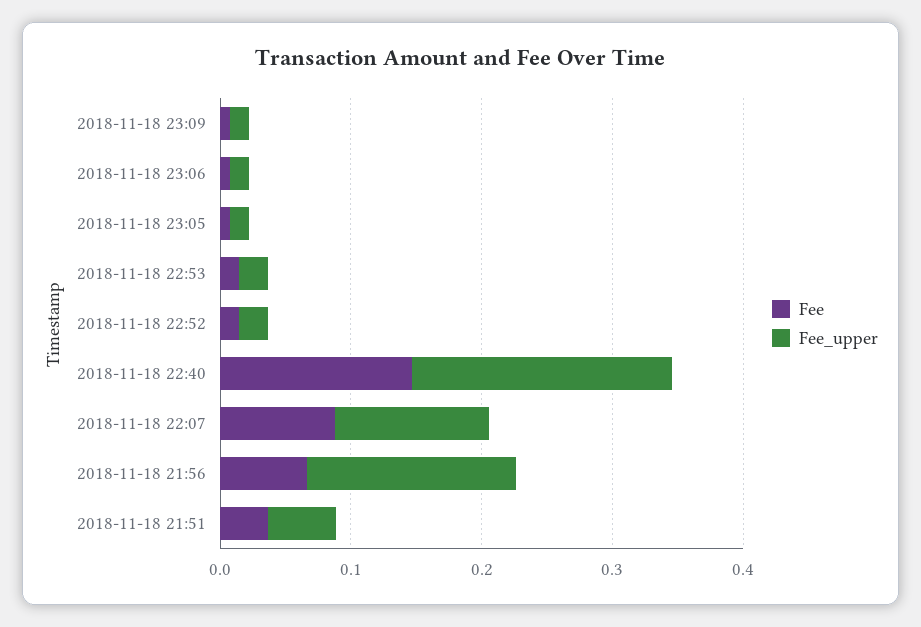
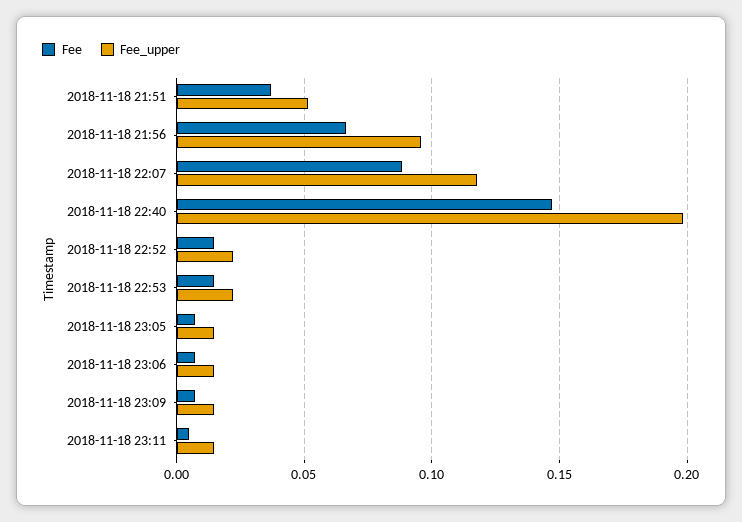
Fee_upper, 2018-11-18 21:56: 0.16 -> 0.095
Fee, 2018-11-18 23:11: none -> 0.005
Fee_upper, 2018-11-18 23:11: none -> 0.015

